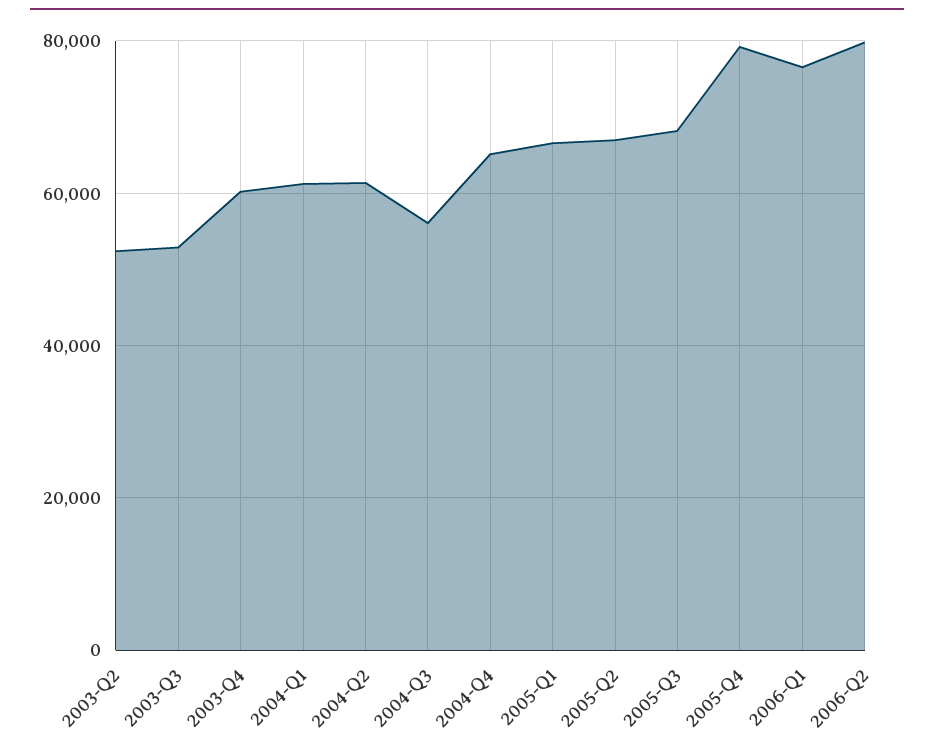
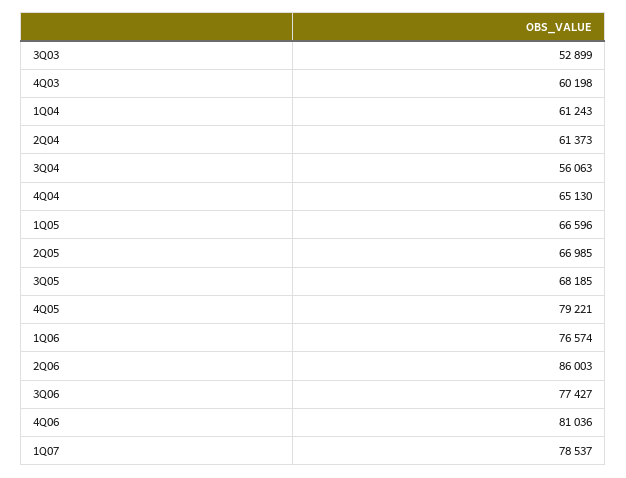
2003-Q2: 52000 -> none
2006-Q2: 80000 -> 86003
3Q06: none -> 77427
4Q06: none -> 81036
1Q07: none -> 78537

